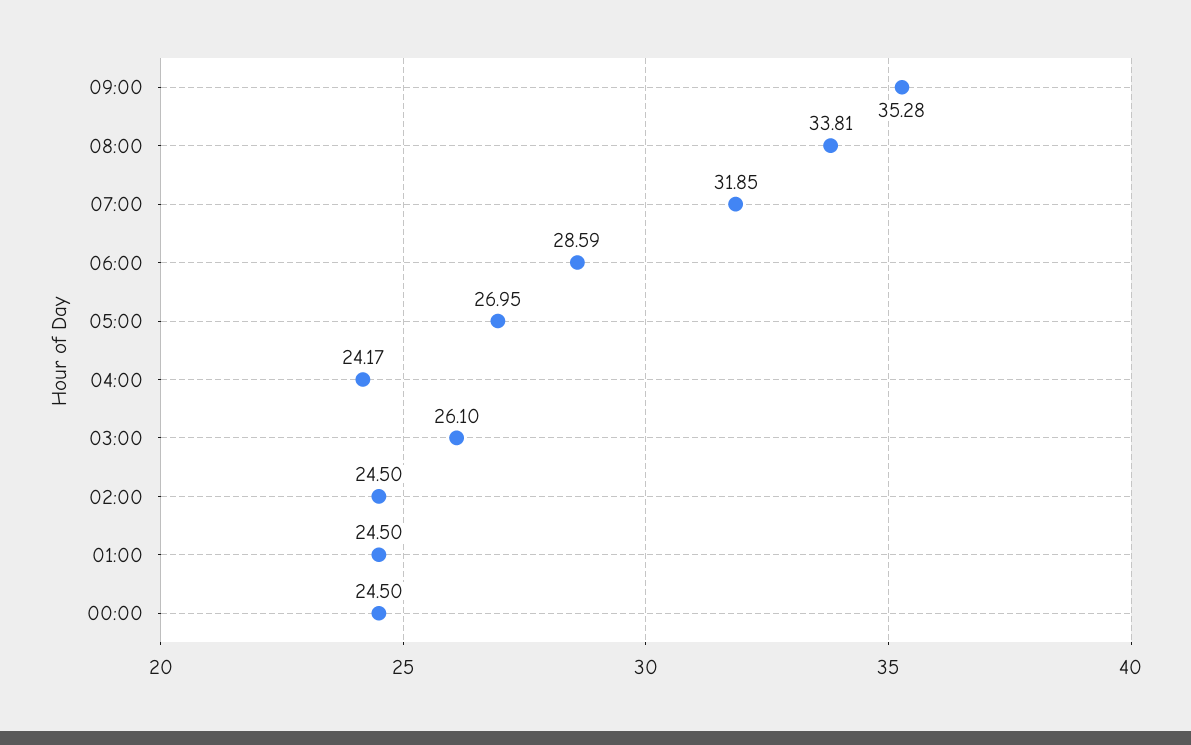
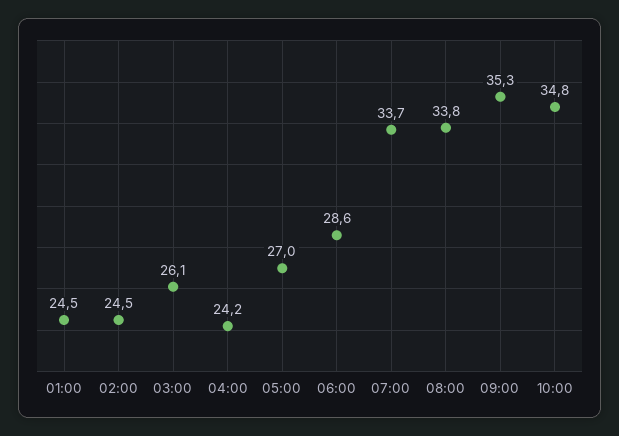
07:00: 31.85 -> 33.7
00:00: 24.5 -> none
10:00: none -> 34.8

